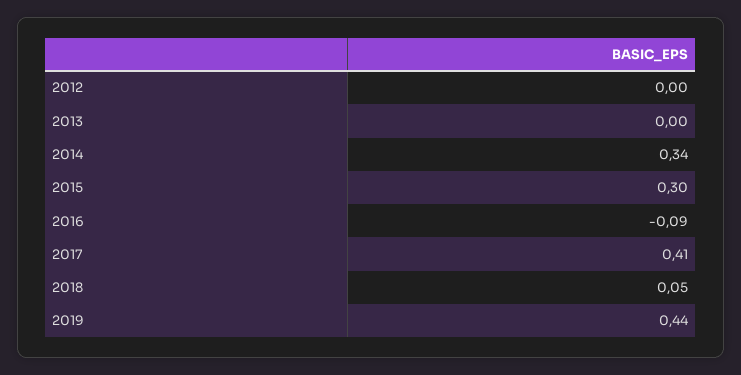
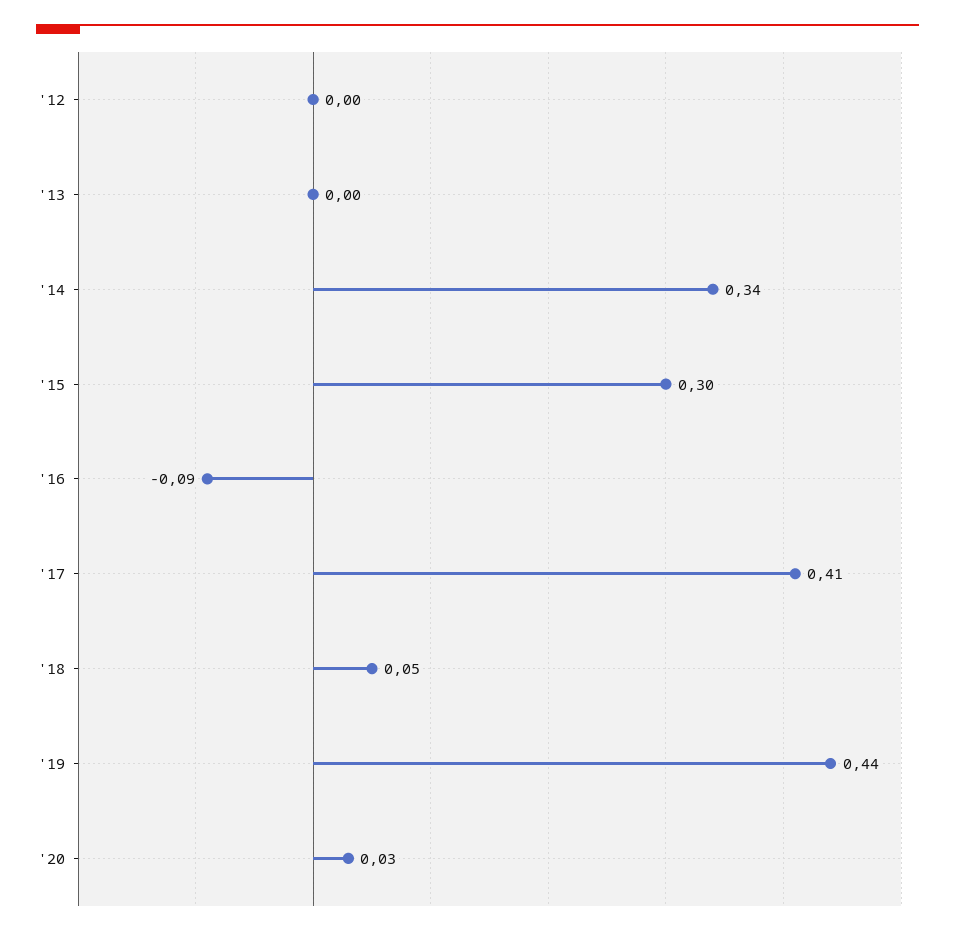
'20: none -> 0.03

